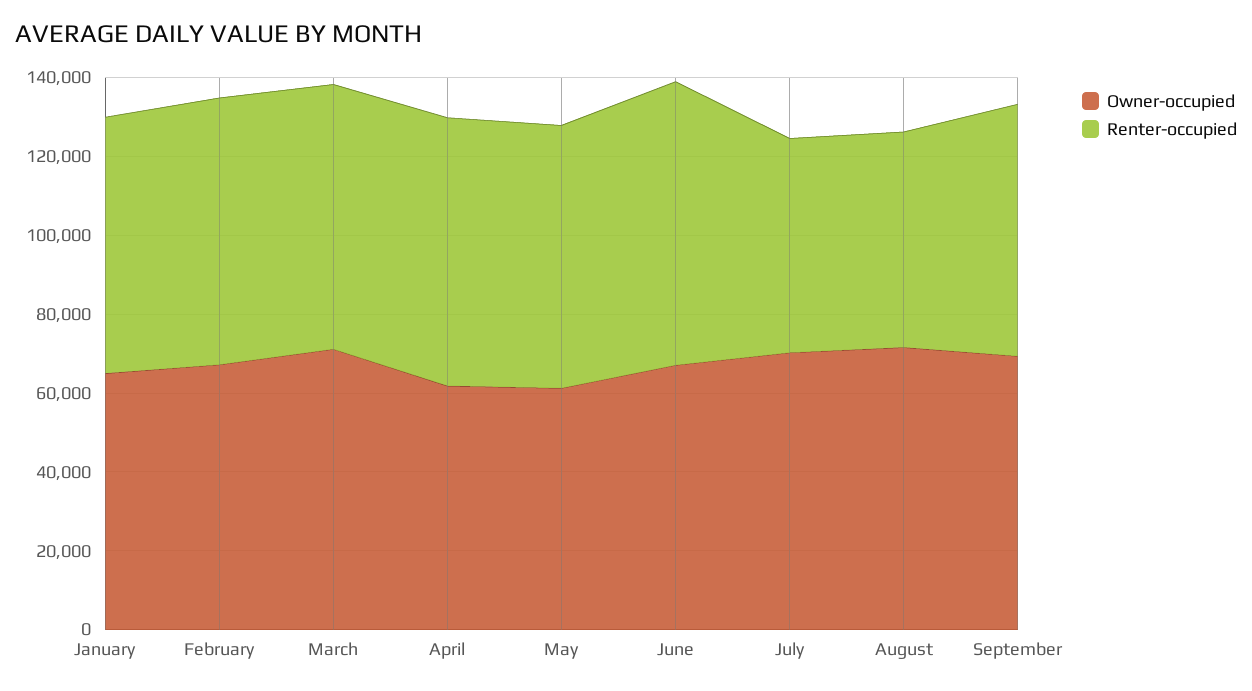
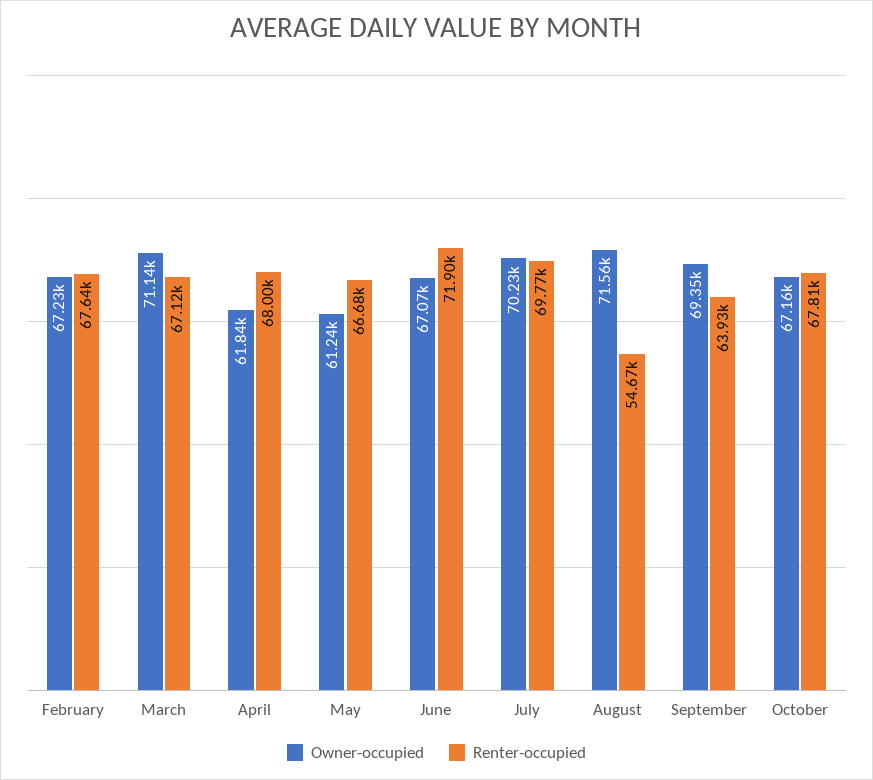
Owner-occupied, January: 65000 -> none
Renter-occupied, January: 65000 -> none
Renter-occupied, July: 55000 -> 69770
Owner-occupied, October: none -> 67160
Renter-occupied, October: none -> 67810

